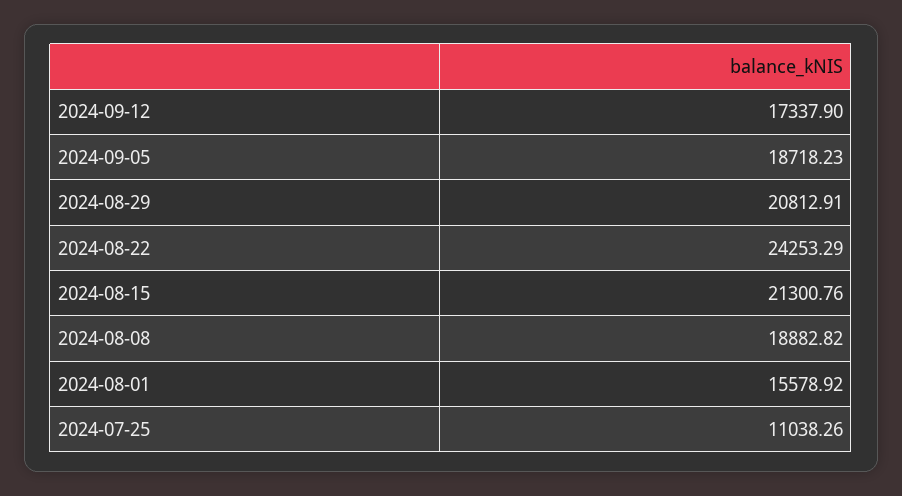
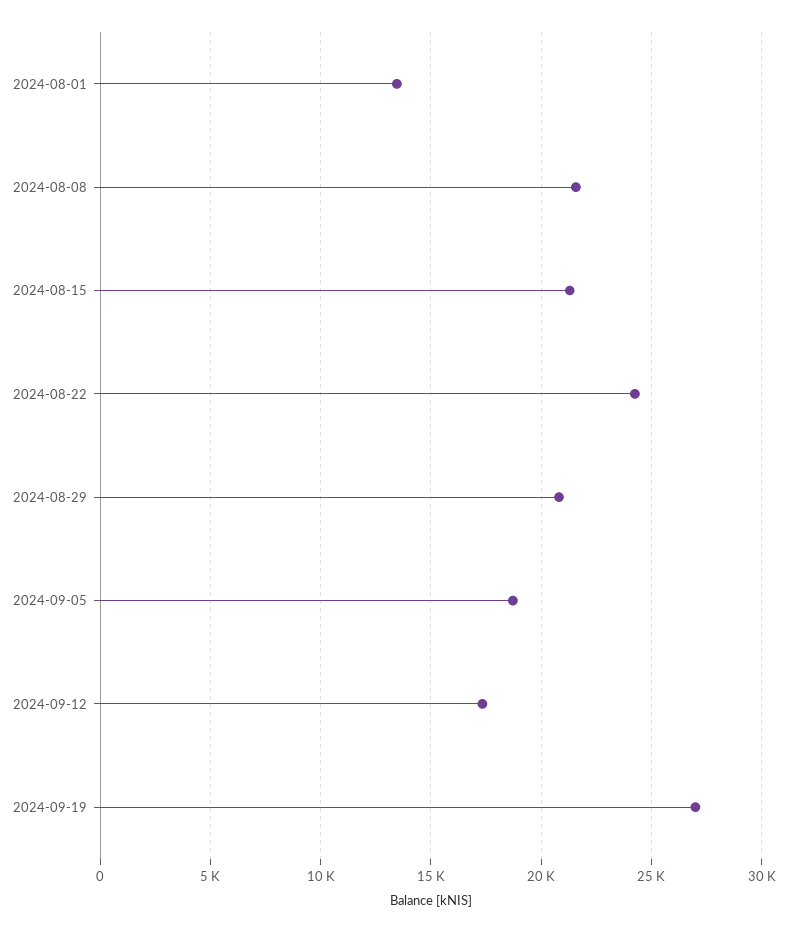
2024-08-08: 18882.82 -> 21500
2024-08-01: 15578.92 -> 13500
2024-07-25: 11038.26 -> none
2024-09-19: none -> 27000

